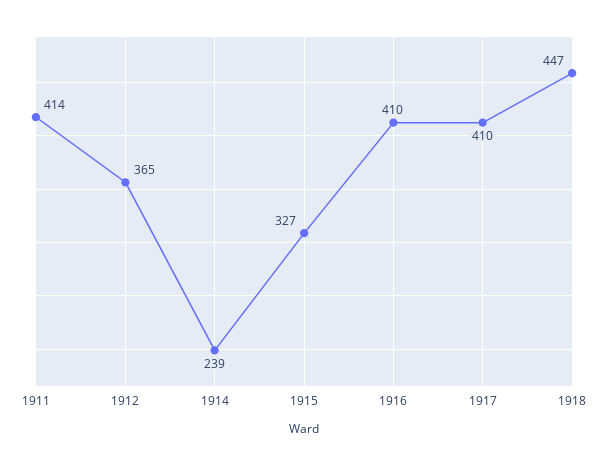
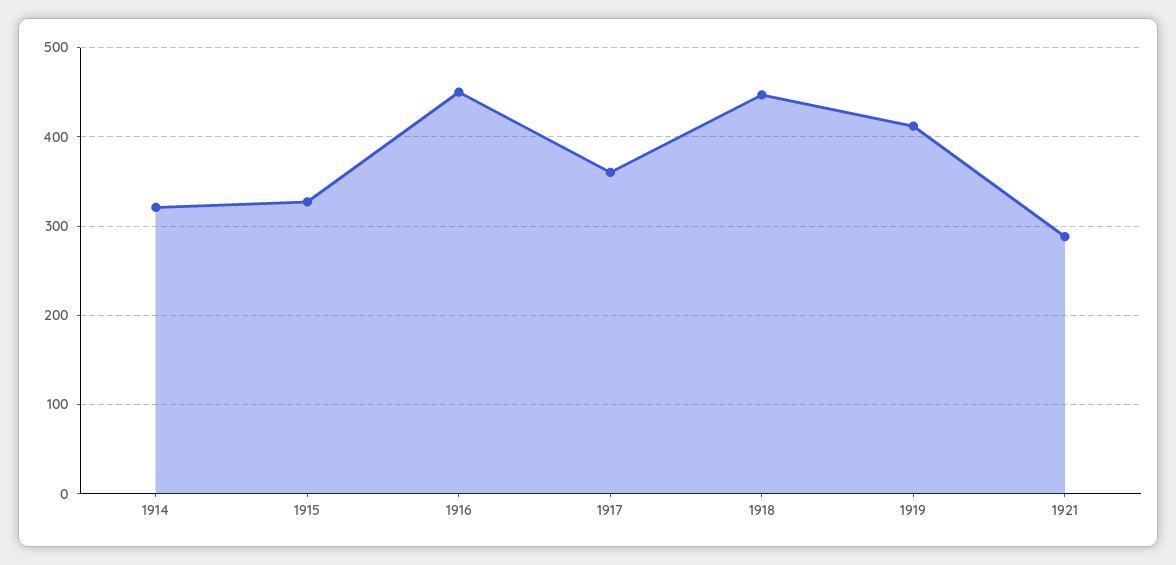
1911: 414 -> none
1912: 365 -> none
1914: 239 -> 320
1916: 410 -> 450
1917: 410 -> 360
1919: none -> 410
1921: none -> 290

